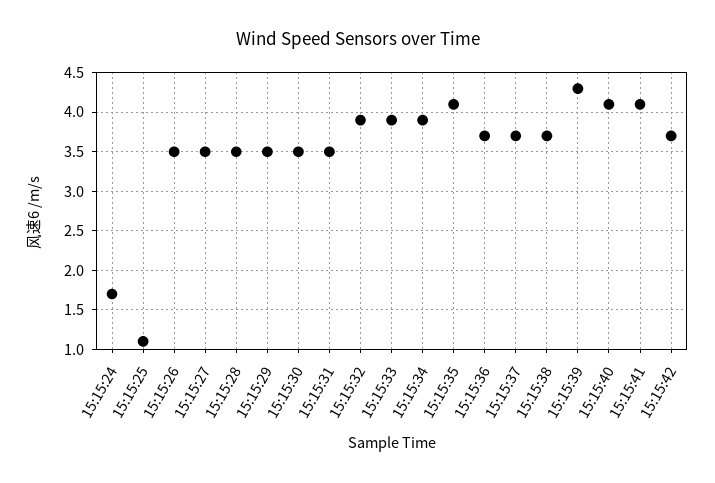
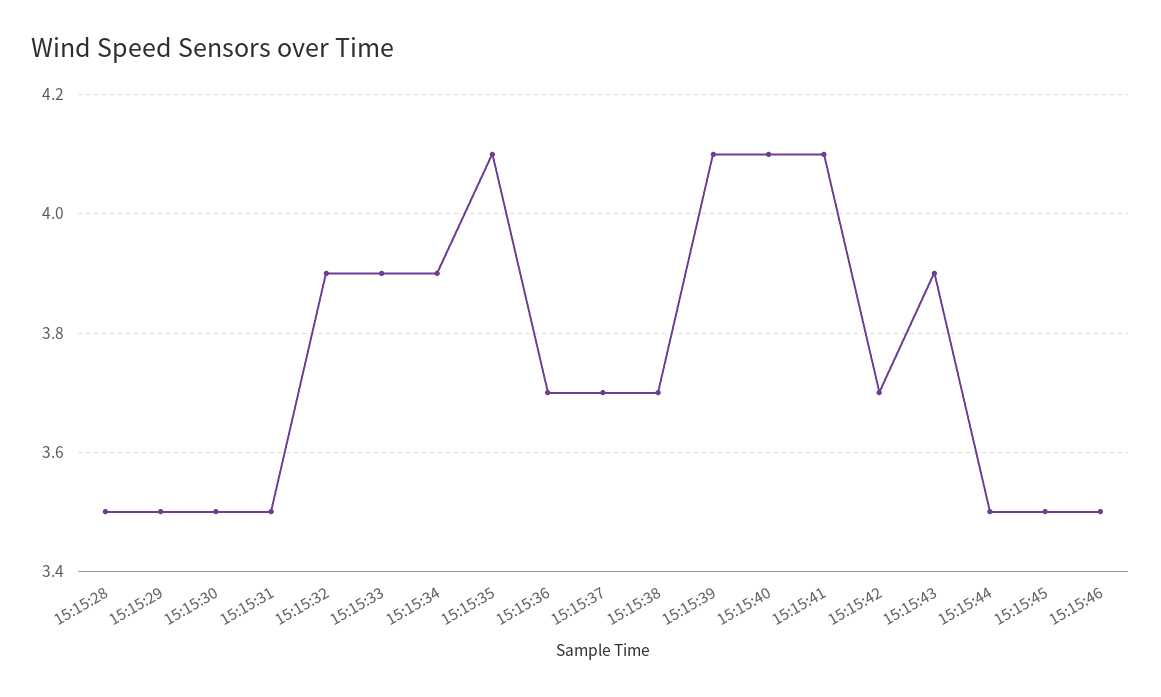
15:15:24: 1.7 -> none
15:15:25: 1.1 -> none
15:15:26: 3.5 -> none
15:15:27: 3.5 -> none
15:15:39: 4.3 -> 4.1
15:15:43: none -> 3.9
15:15:44: none -> 3.5
15:15:45: none -> 3.5
15:15:46: none -> 3.5

